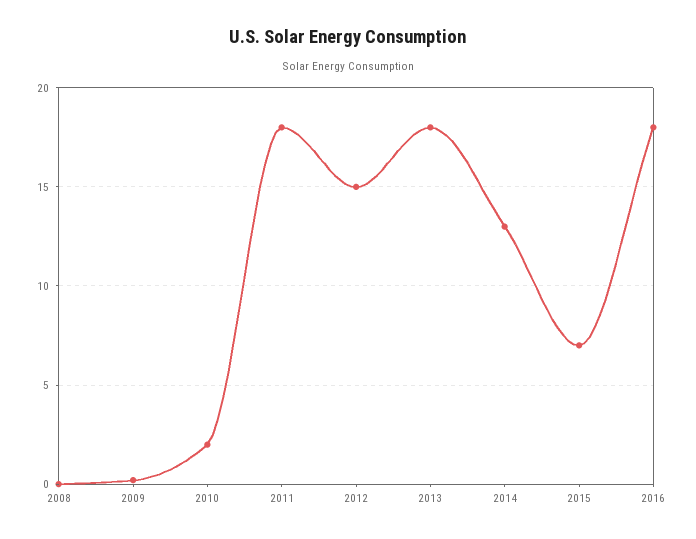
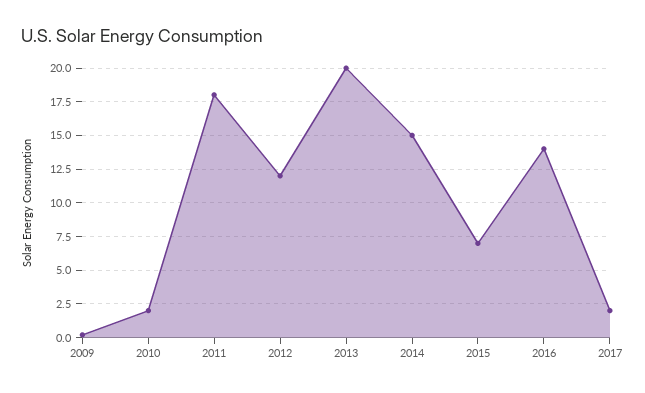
2008: 0 -> none
2012: 15 -> 12
2013: 18 -> 20
2014: 13 -> 15
2016: 18 -> 14
2017: none -> 2

